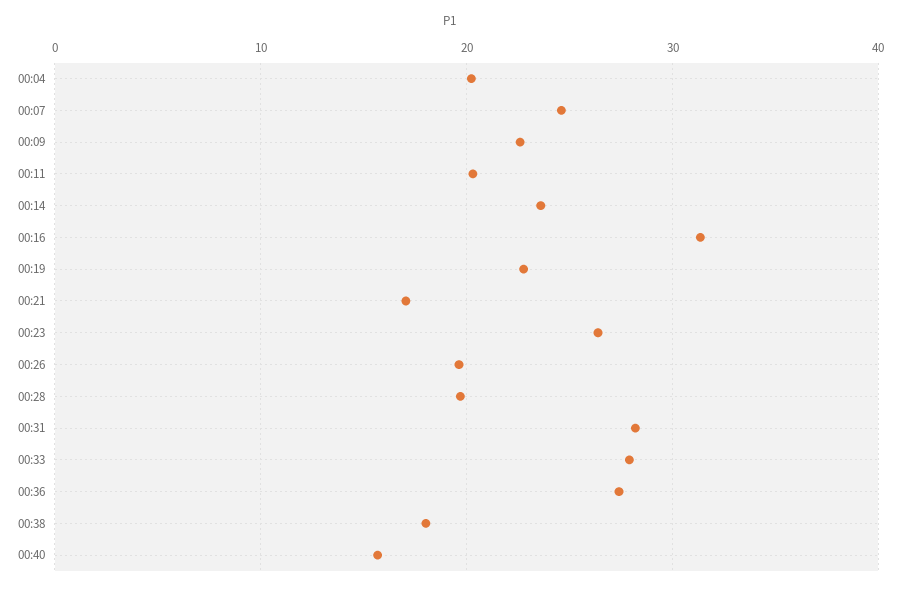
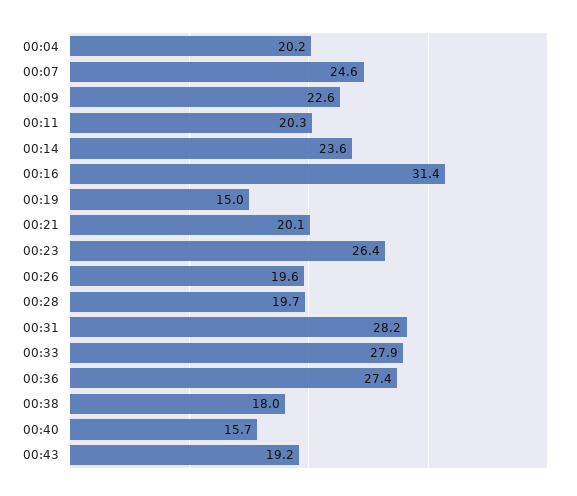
00:19: 23 -> 15
00:21: 17 -> 20.1
00:43: none -> 19.2

